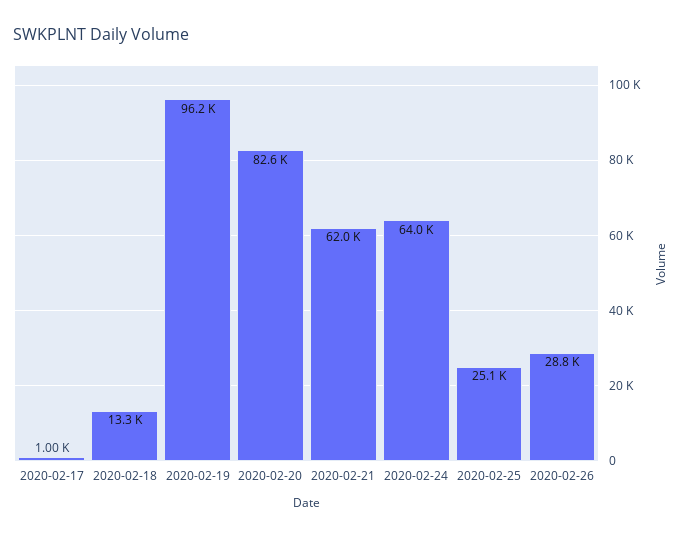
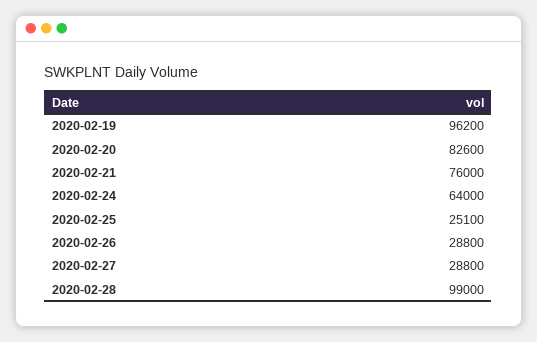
2020-02-17: 1000 -> none
2020-02-18: 13300 -> none
2020-02-21: 62000 -> 76000
2020-02-27: none -> 28800
2020-02-28: none -> 99000

